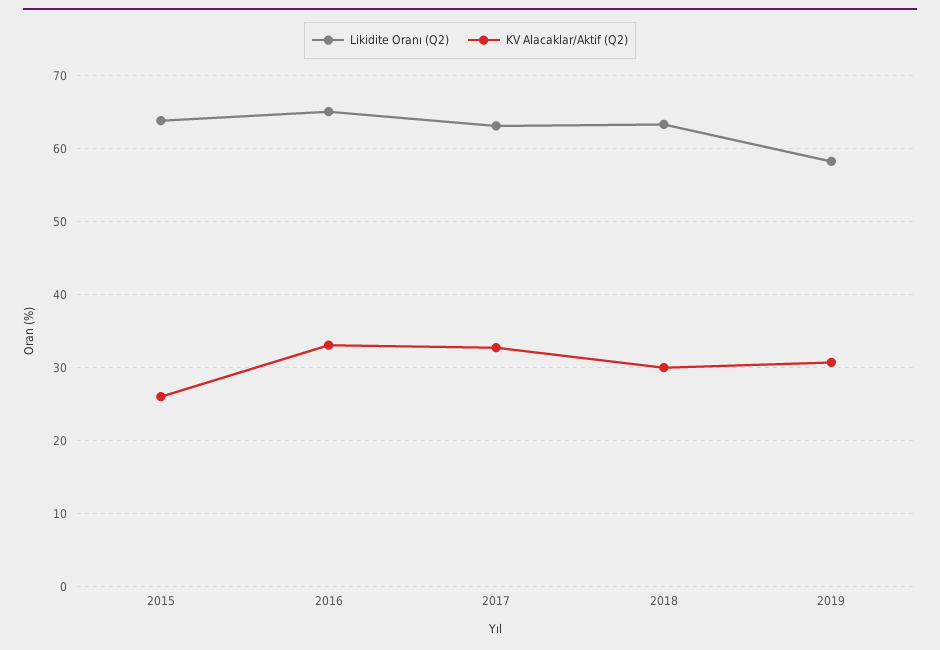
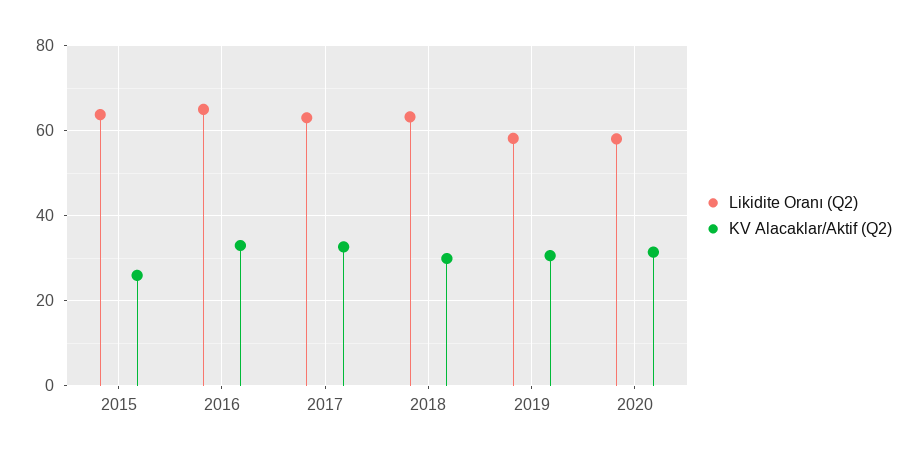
Likidite Oranı (Q2), 2020: none -> 58
KV Alacaklar/Aktif (Q2), 2020: none -> 32

